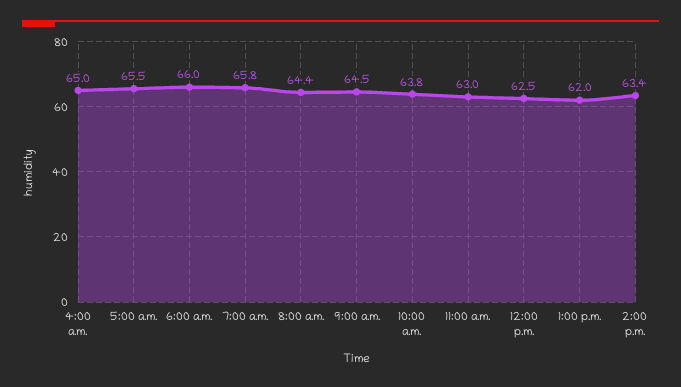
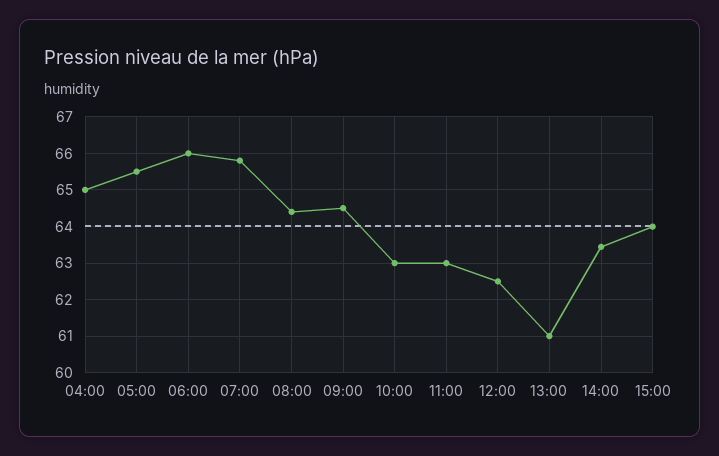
10:00 a.m.: 63.8 -> 63
1:00 p.m.: 62 -> 61
15:00: none -> 64

